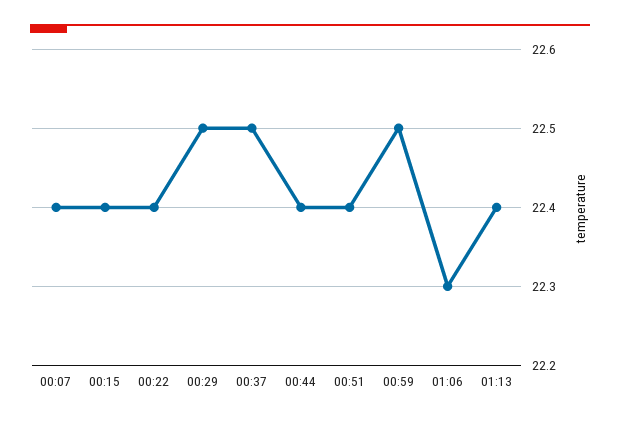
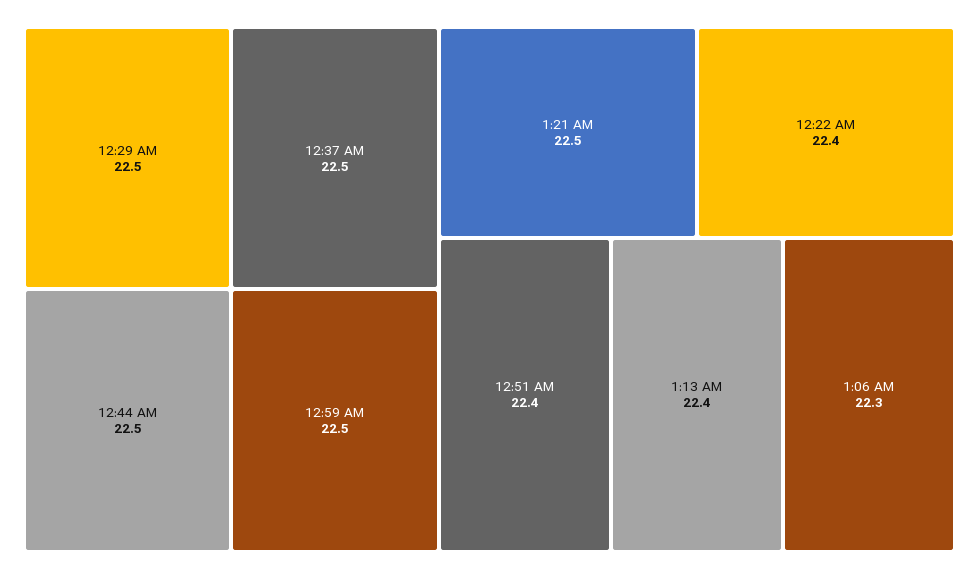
00:07: 22.4 -> none
00:15: 22.4 -> none
00:44: 22.4 -> 22.5
1:21 AM: none -> 22.5

